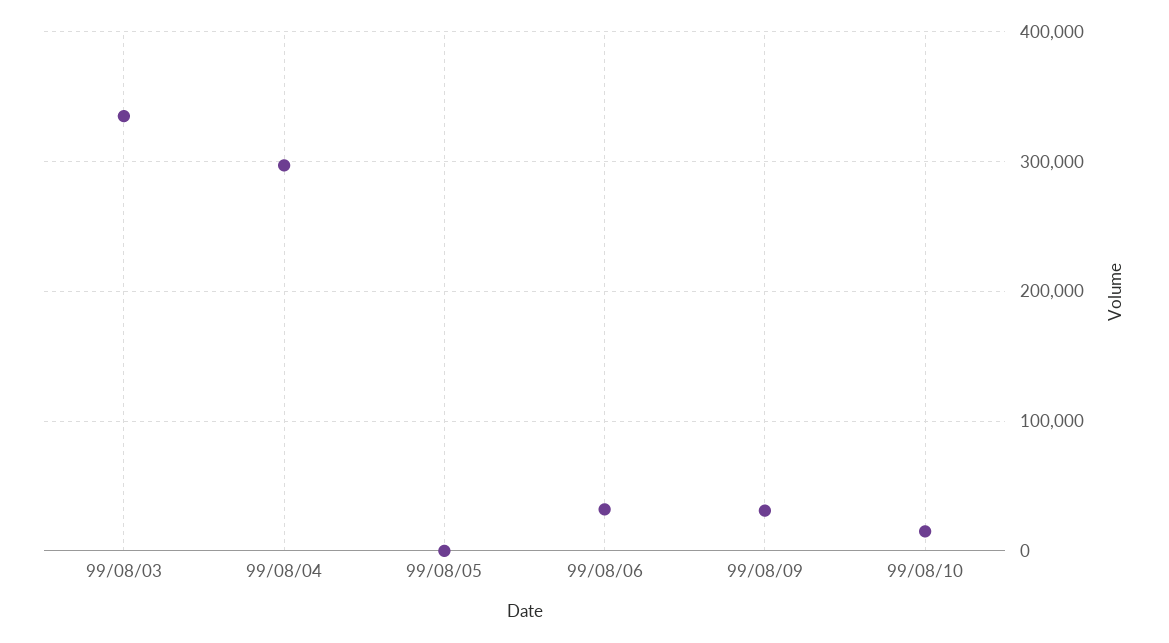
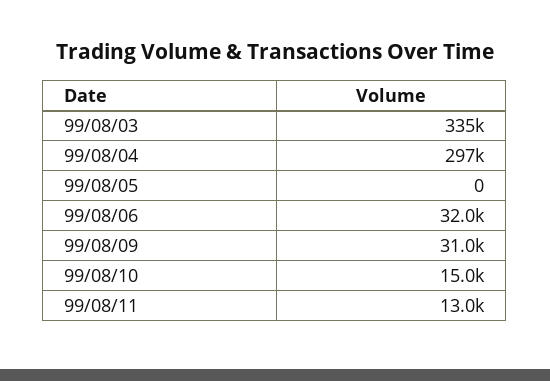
99/08/11: none -> 13000

